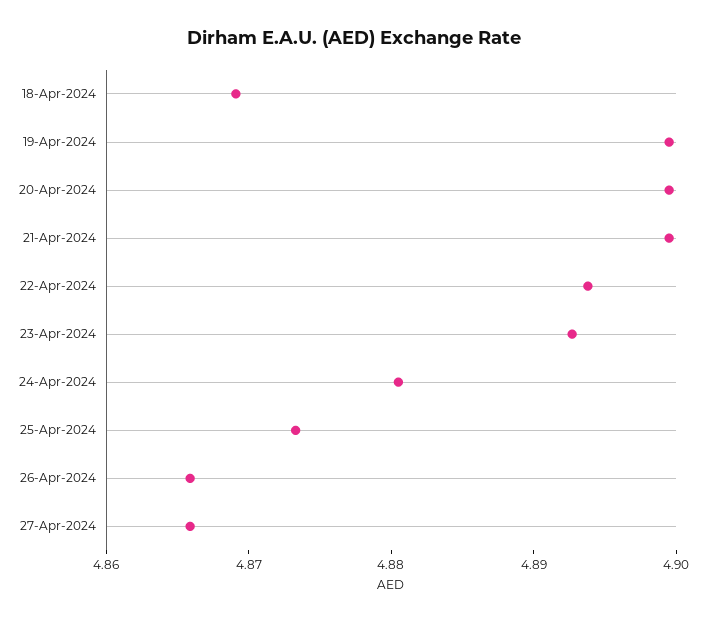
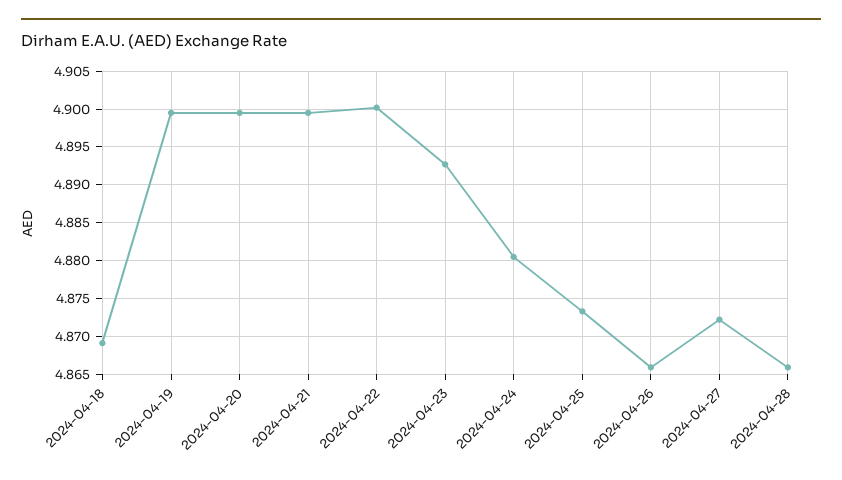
22-Apr-2024: 4.894 -> 4.9
27-Apr-2024: 4.866 -> 4.872
2024-04-28: none -> 4.866

